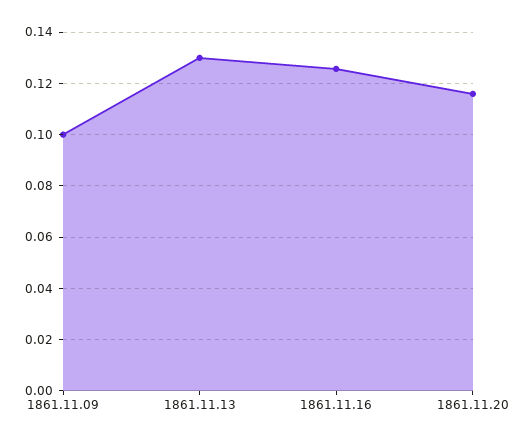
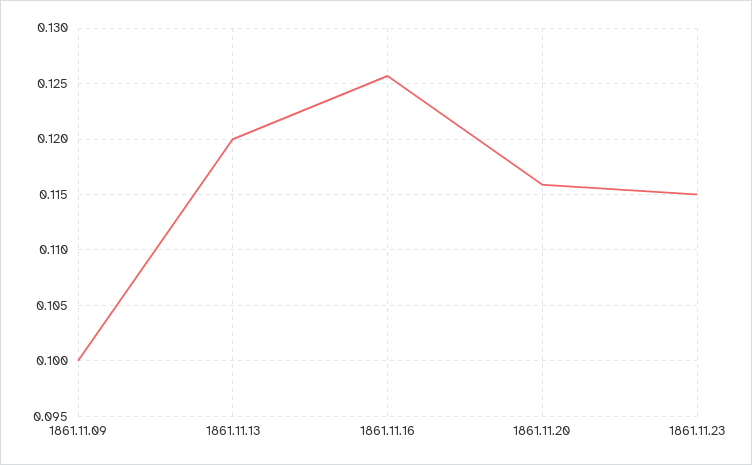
1861.11.13: 0.13 -> 0.12
1861.11.23: none -> 0.115

